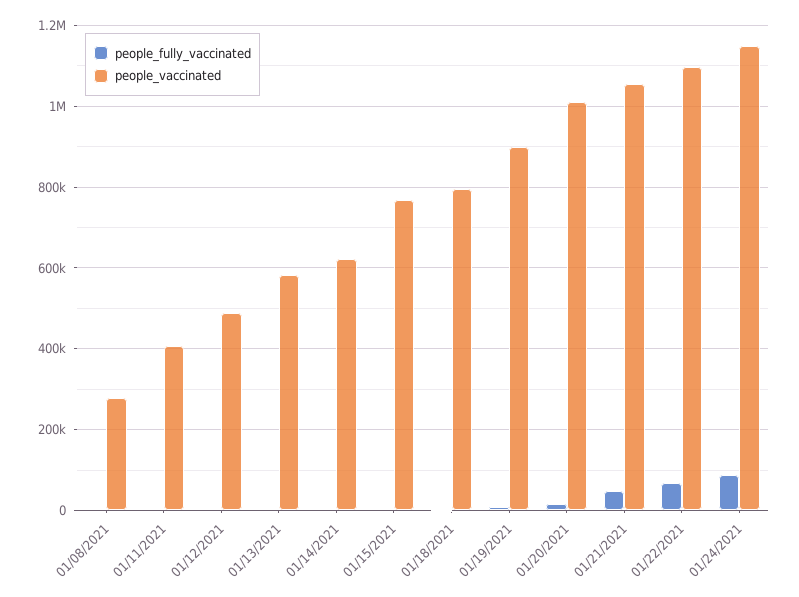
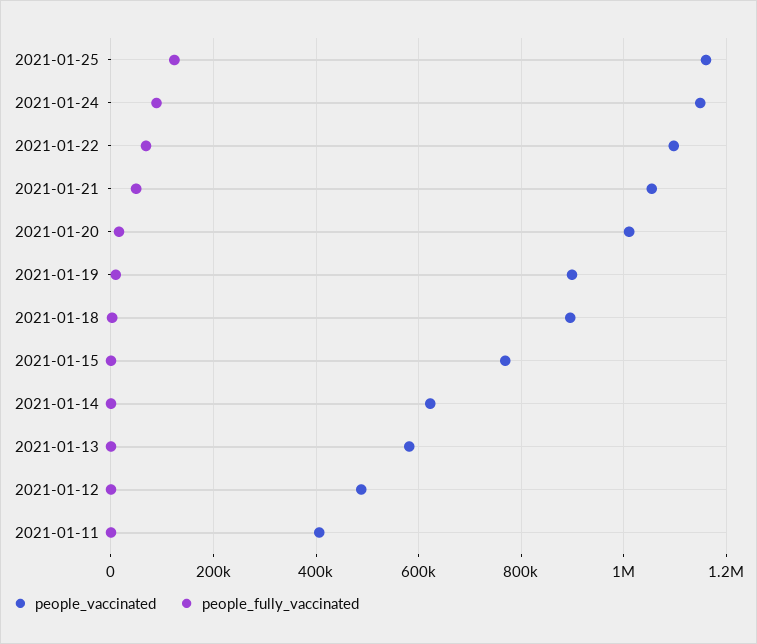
people_fully_vaccinated, 01/08/2021: 0 -> none
people_vaccinated, 01/08/2021: 280000 -> none
people_vaccinated, 01/18/2021: 800000 -> 900000
people_vaccinated, 2021-01-25: none -> 1160000
people_fully_vaccinated, 2021-01-25: none -> 120000

